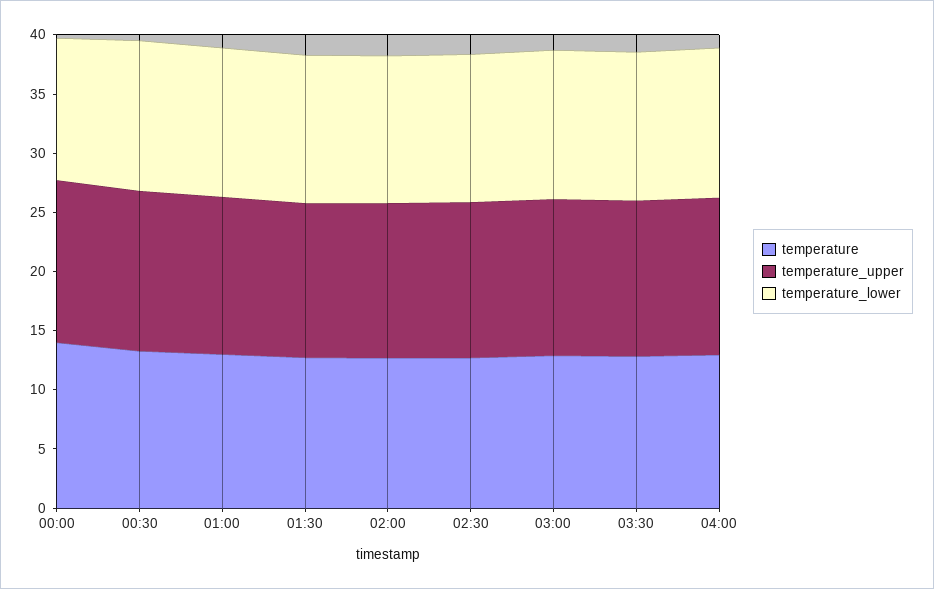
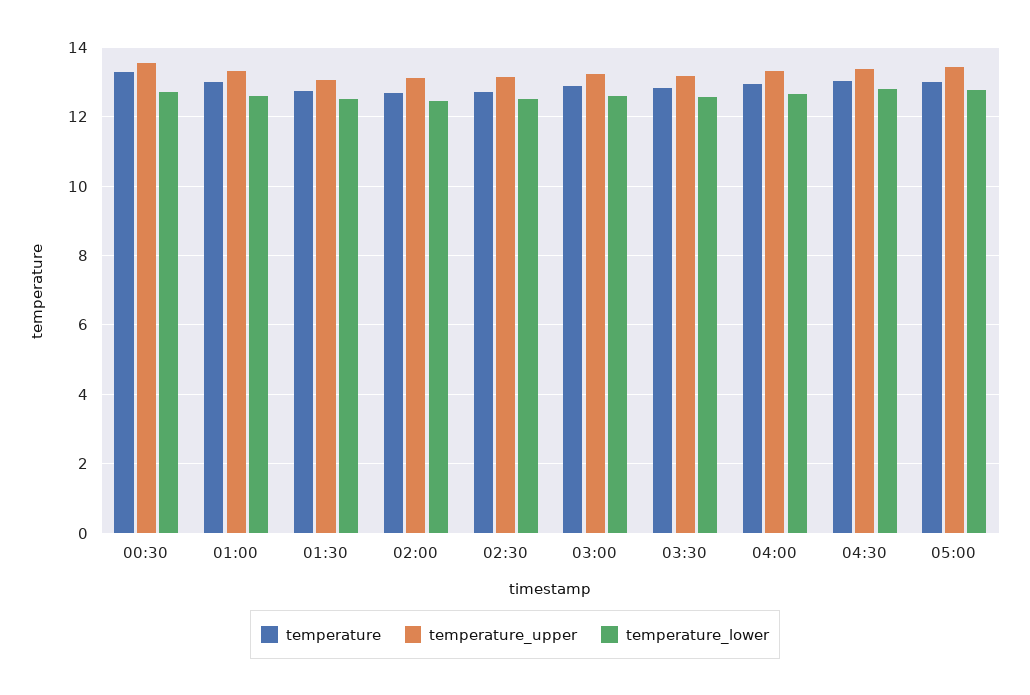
temperature, 00:00: 14 -> none
temperature_upper, 00:00: 14 -> none
temperature_lower, 00:00: 12 -> none
temperature, 04:30: none -> 13
temperature_upper, 04:30: none -> 13.4
temperature_lower, 04:30: none -> 12.8
temperature, 05:00: none -> 13
temperature_upper, 05:00: none -> 13.4
temperature_lower, 05:00: none -> 12.8

